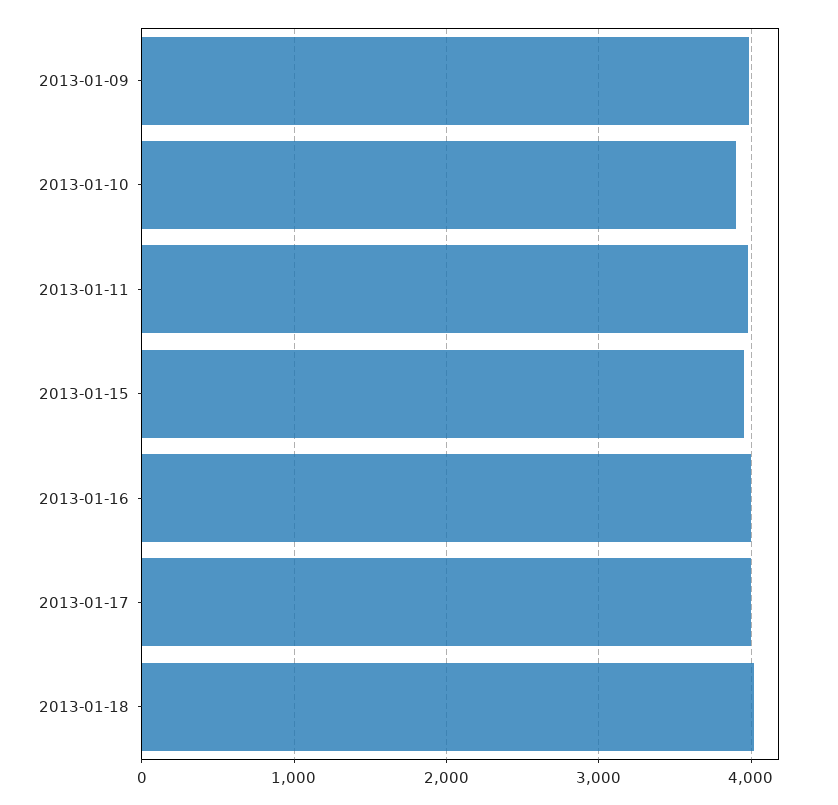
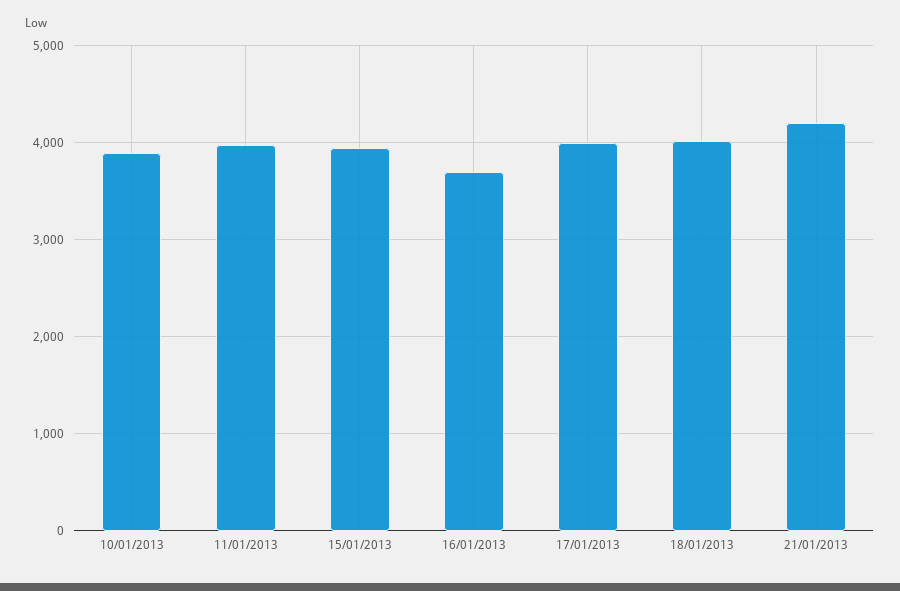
2013-01-09: 4000 -> none
2013-01-16: 4000 -> 3700
21/01/2013: none -> 4200

